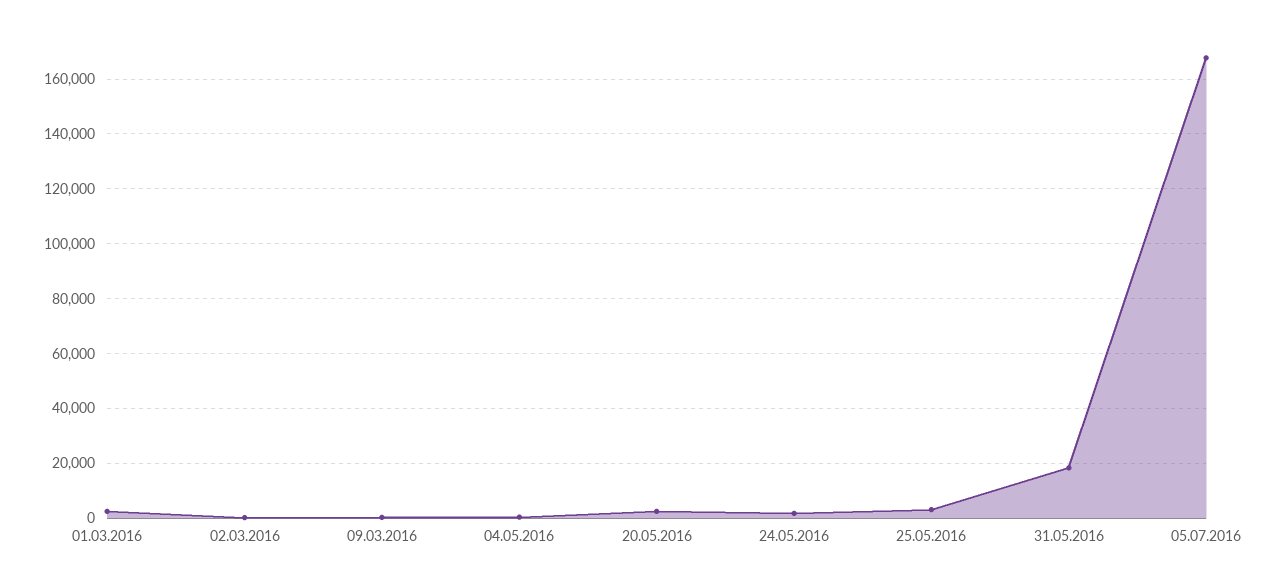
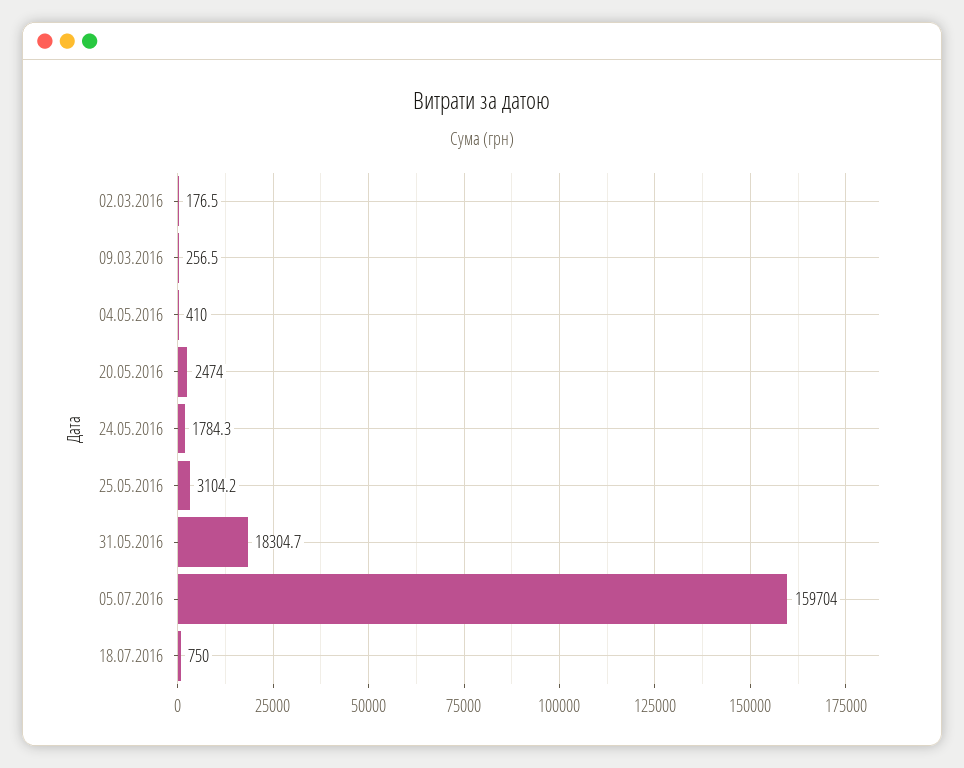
01.03.2016: 2500 -> none
05.07.2016: 167500 -> 159704
18.07.2016: none -> 750

